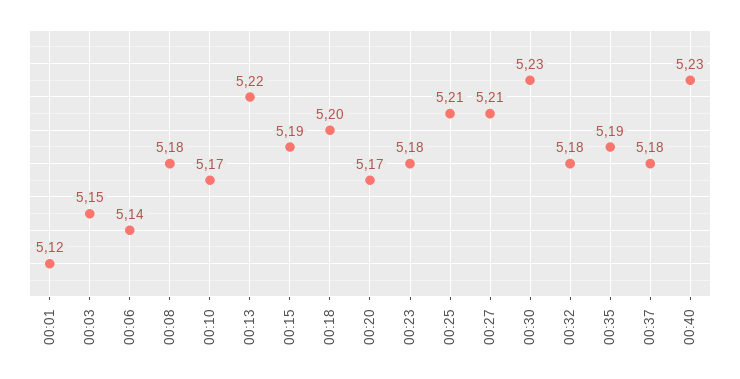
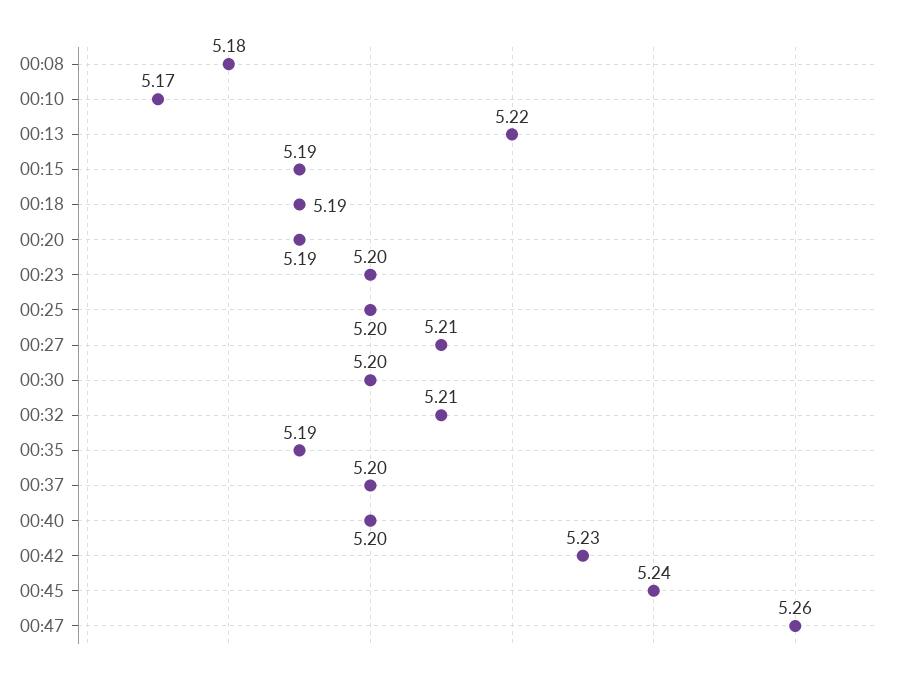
00:01: 5.12 -> none
00:03: 5.15 -> none
00:06: 5.14 -> none
00:18: 5.2 -> 5.19
00:20: 5.17 -> 5.19
00:23: 5.18 -> 5.2
00:25: 5.21 -> 5.2
00:30: 5.23 -> 5.2
00:32: 5.18 -> 5.21
00:37: 5.18 -> 5.2
00:40: 5.23 -> 5.2
00:42: none -> 5.23
00:45: none -> 5.24
00:47: none -> 5.26

